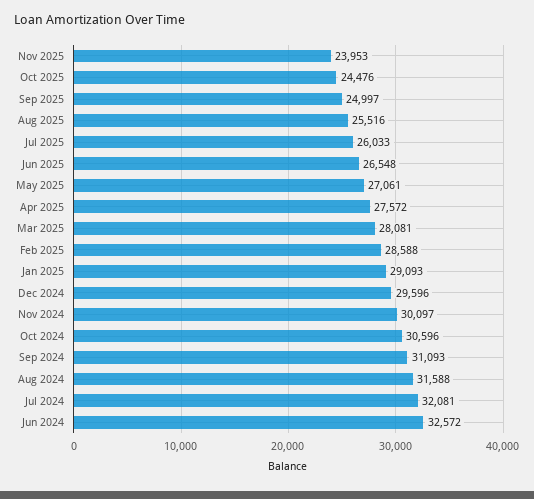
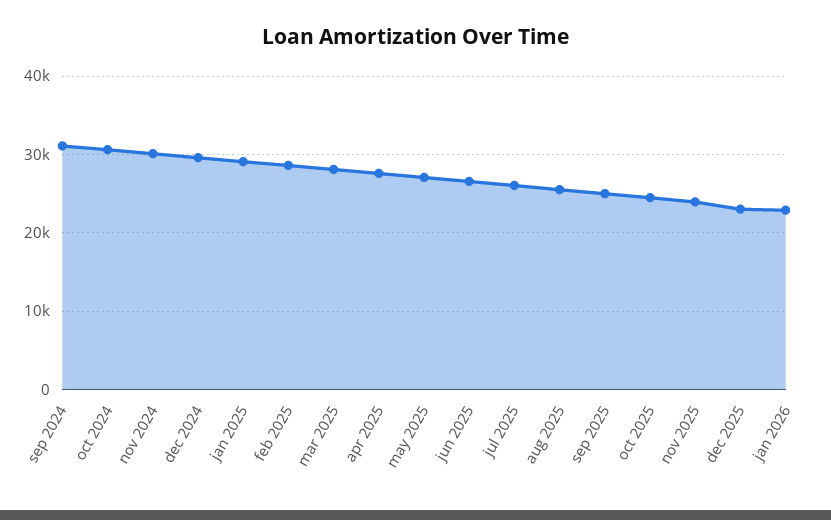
Aug 2024: 31588 -> none
Jul 2024: 32081 -> none
Jun 2024: 32572 -> none
dec 2025: none -> 23000
jan 2026: none -> 23000

